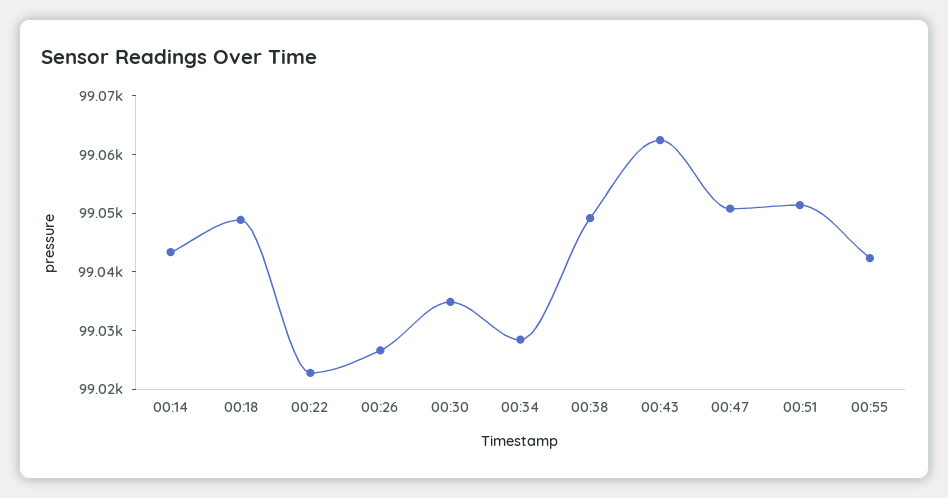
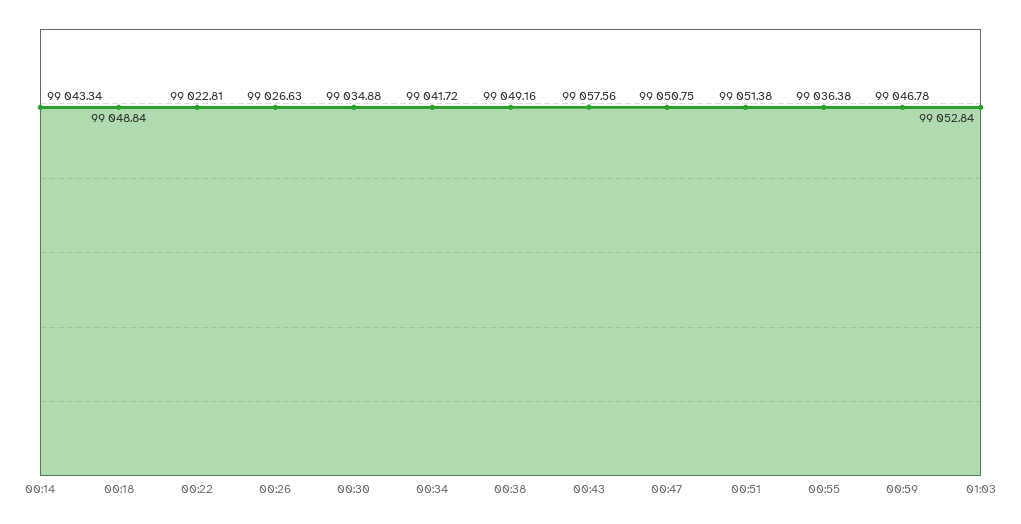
00:34: 99028 -> 99041.72
00:43: 99062 -> 99057.56
00:55: 99042 -> 99036.38
00:59: none -> 99046.78
01:03: none -> 99052.84

